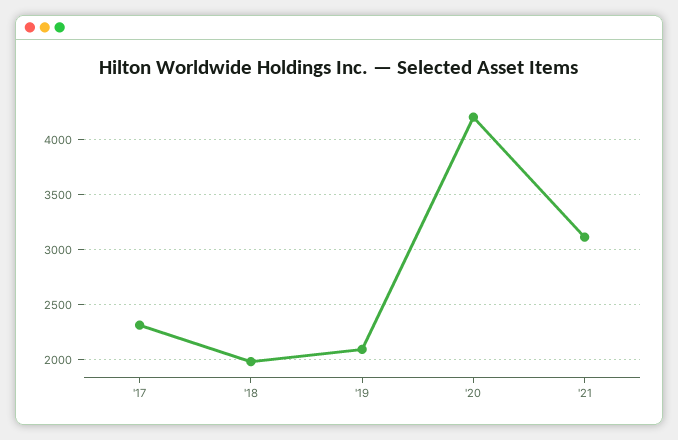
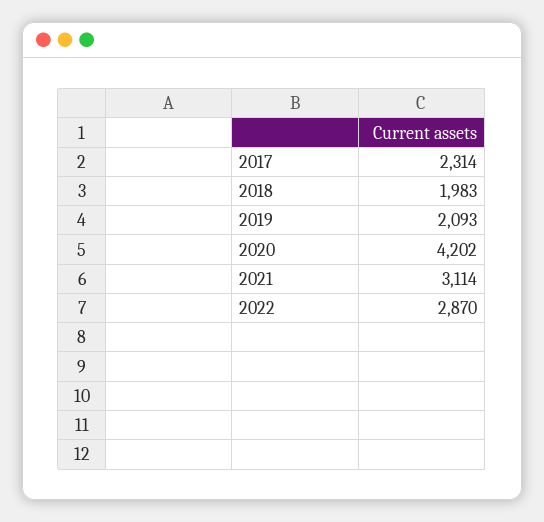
2022: none -> 2870

